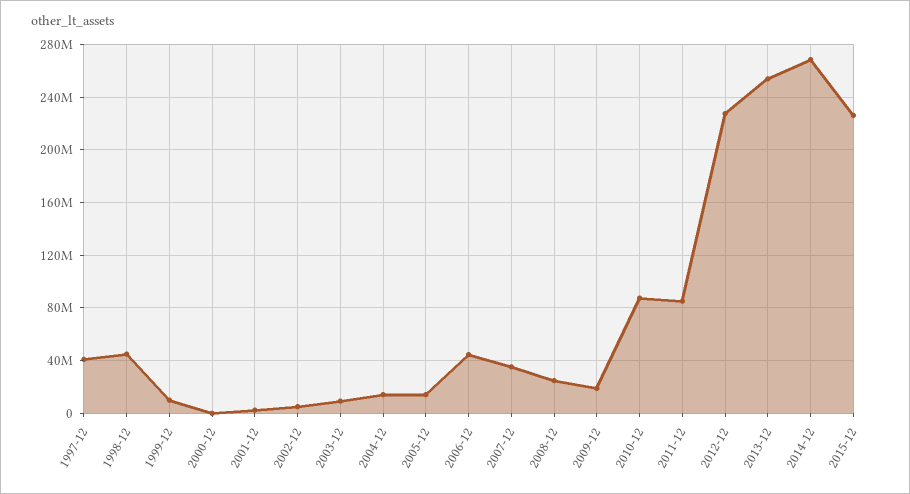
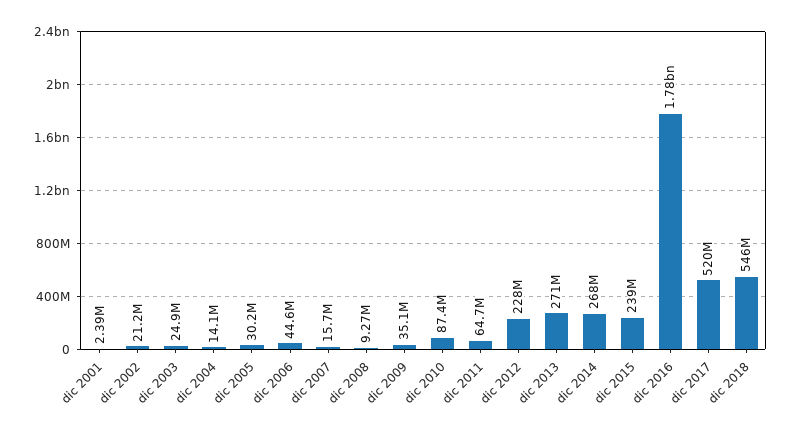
1997-12: 40000000 -> none
1998-12: 45000000 -> none
1999-12: 10000000 -> none
2000-12: 0 -> none
2002-12: 5000000 -> 21200000
2003-12: 10000000 -> 24900000
2005-12: 15000000 -> 30200000
2007-12: 35000000 -> 15700000
2008-12: 25000000 -> 9270000
2009-12: 20000000 -> 35100000
2011-12: 85000000 -> 64700000
2013-12: 255000000 -> 271000000
2015-12: 225000000 -> 239000000
dic 2016: none -> 1780000000
dic 2017: none -> 520000000
dic 2018: none -> 546000000

